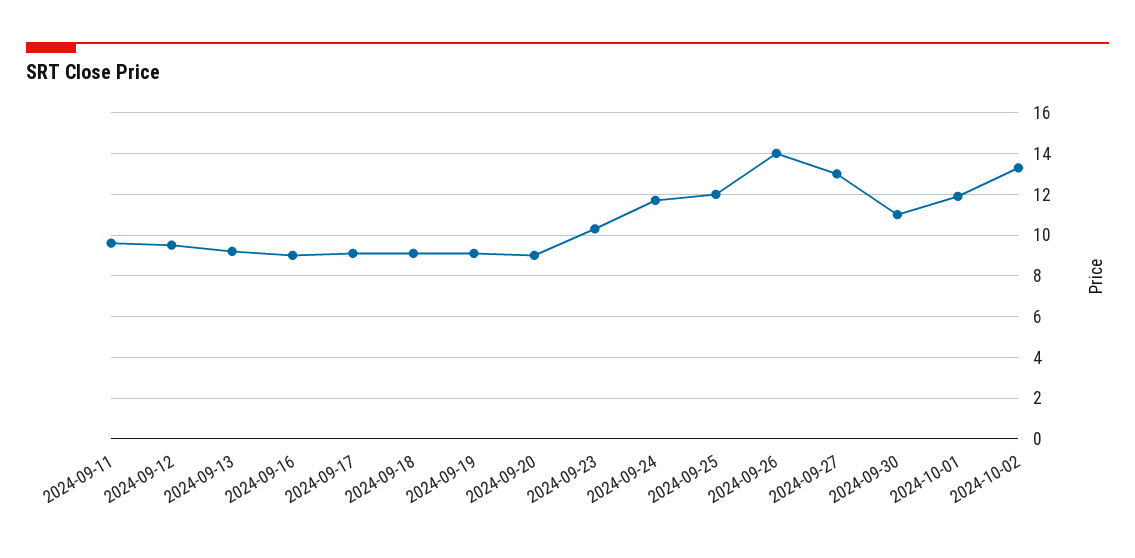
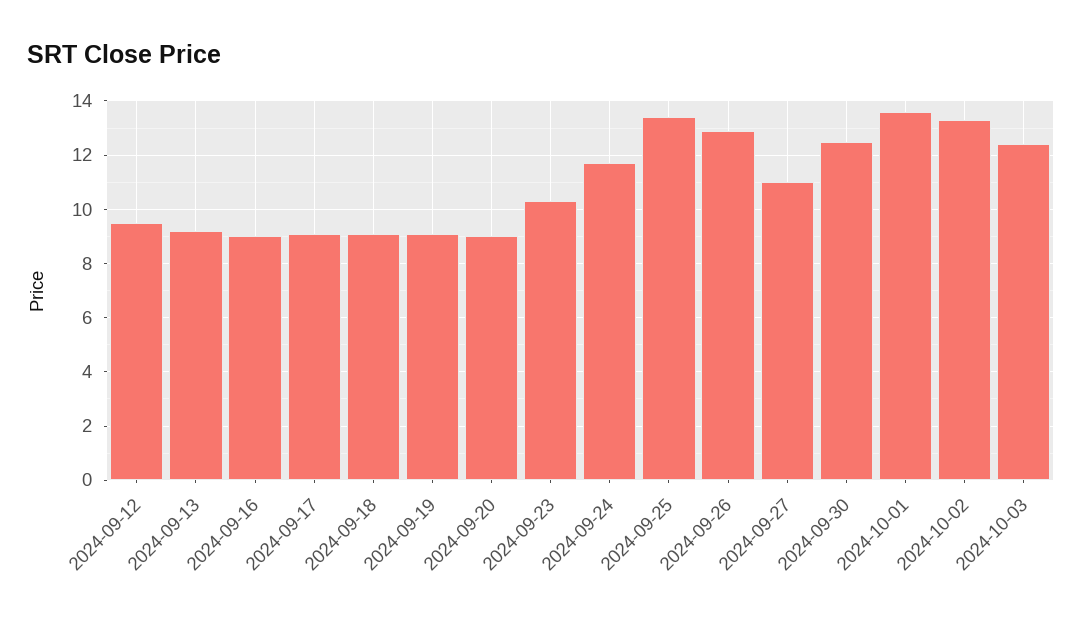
2024-09-11: 9.5 -> none
2024-09-25: 12 -> 13.5
2024-09-26: 14 -> 13
2024-09-27: 13 -> 11
2024-09-30: 11 -> 12.5
2024-10-01: 12 -> 13.5
2024-10-03: none -> 12.5

